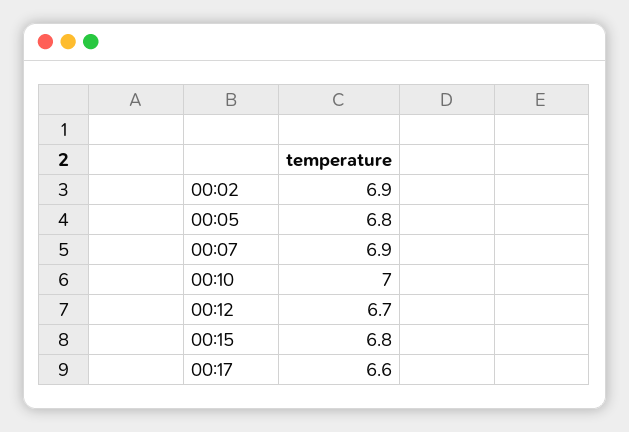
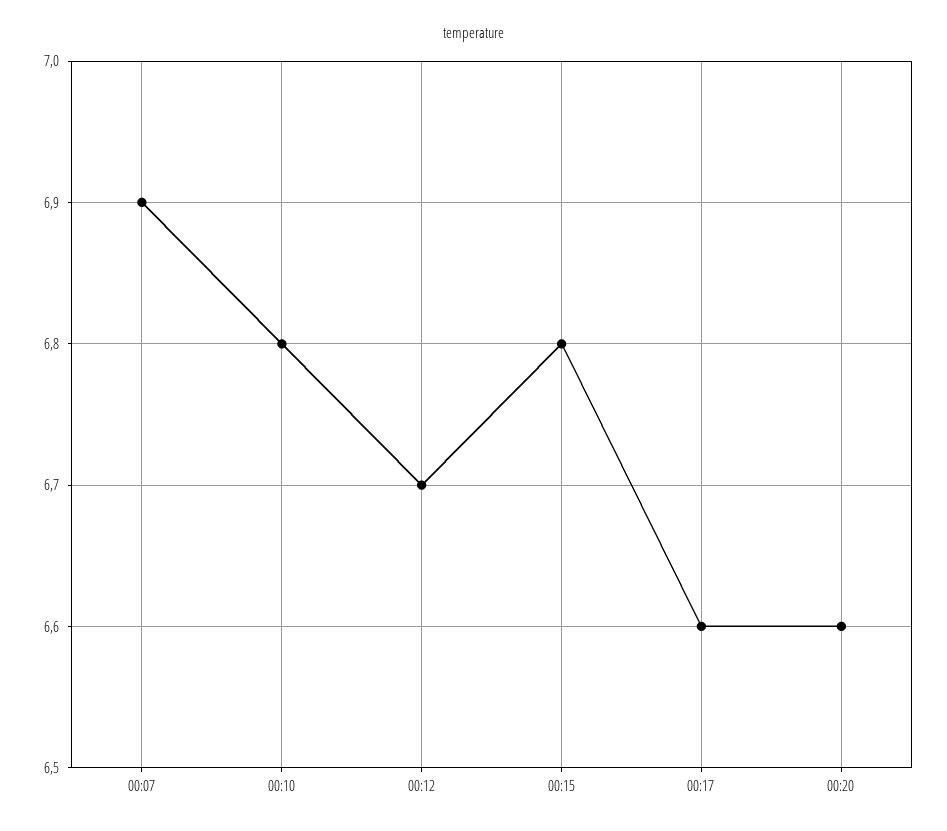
00:02: 6.9 -> none
00:05: 6.8 -> none
00:10: 7 -> 6.8
00:20: none -> 6.6

